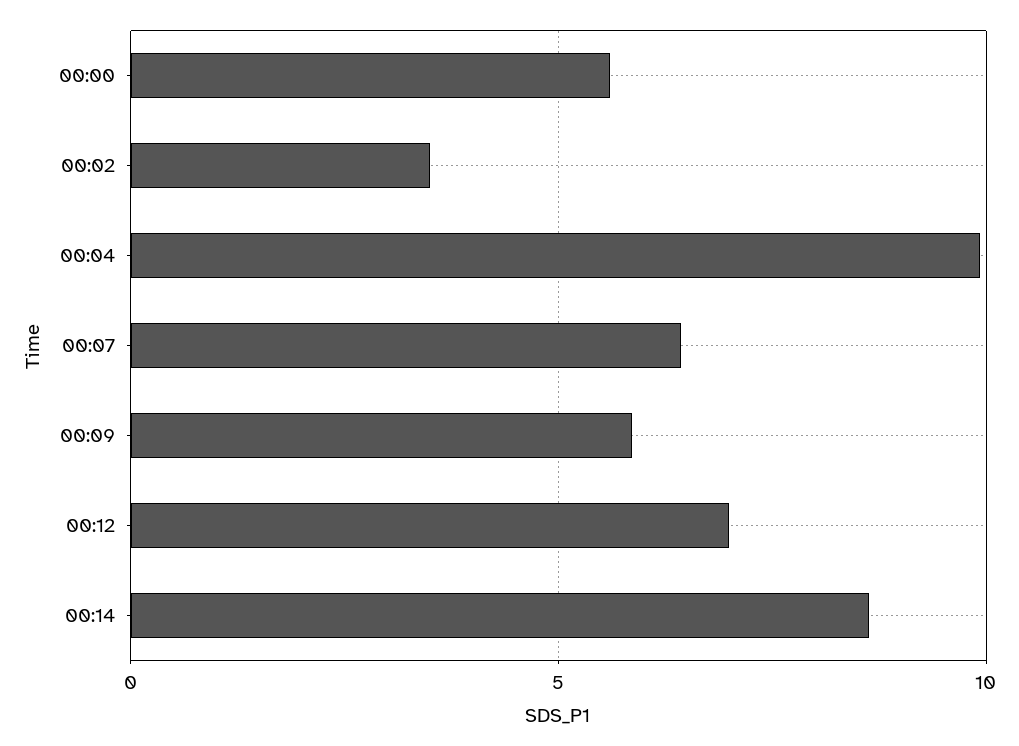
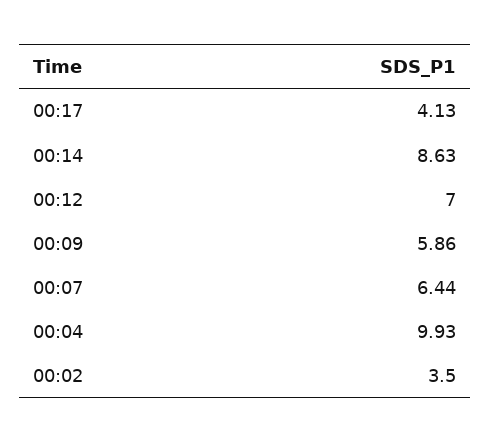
00:00: 5.5 -> none
00:17: none -> 4.13

